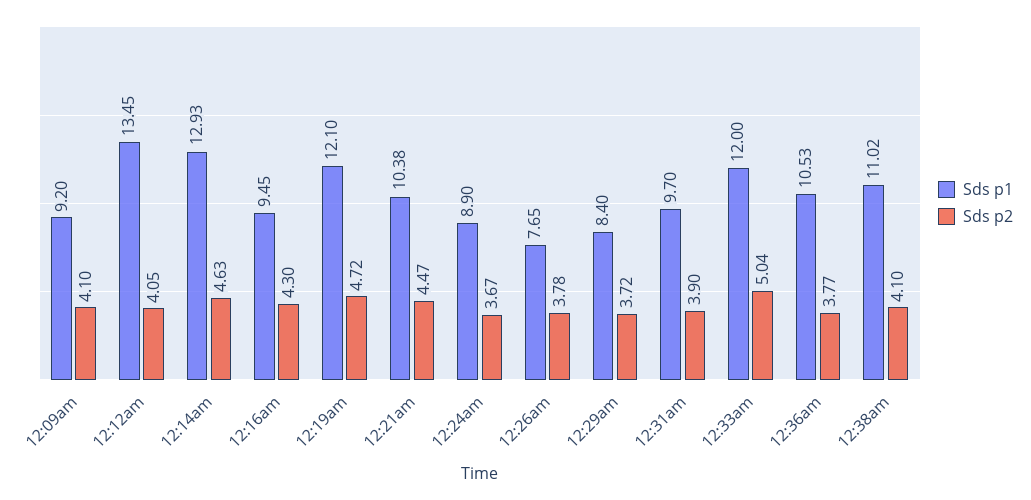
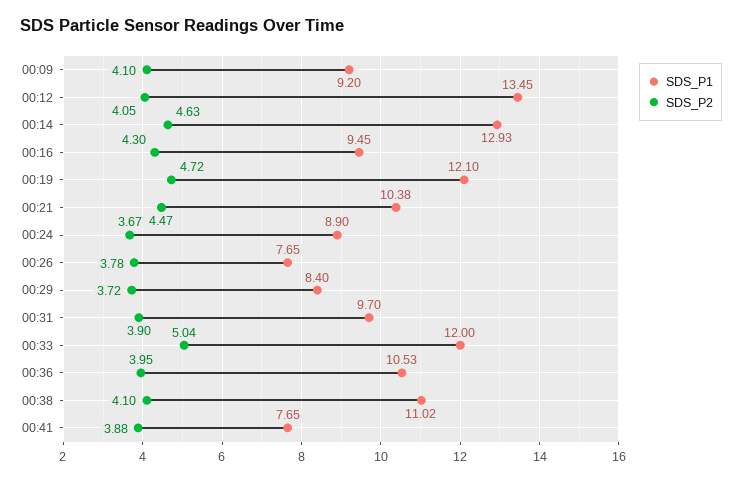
Sds p2, 12:36am: 3.77 -> 3.95
Sds p1, 00:41: none -> 7.65
Sds p2, 00:41: none -> 3.88

